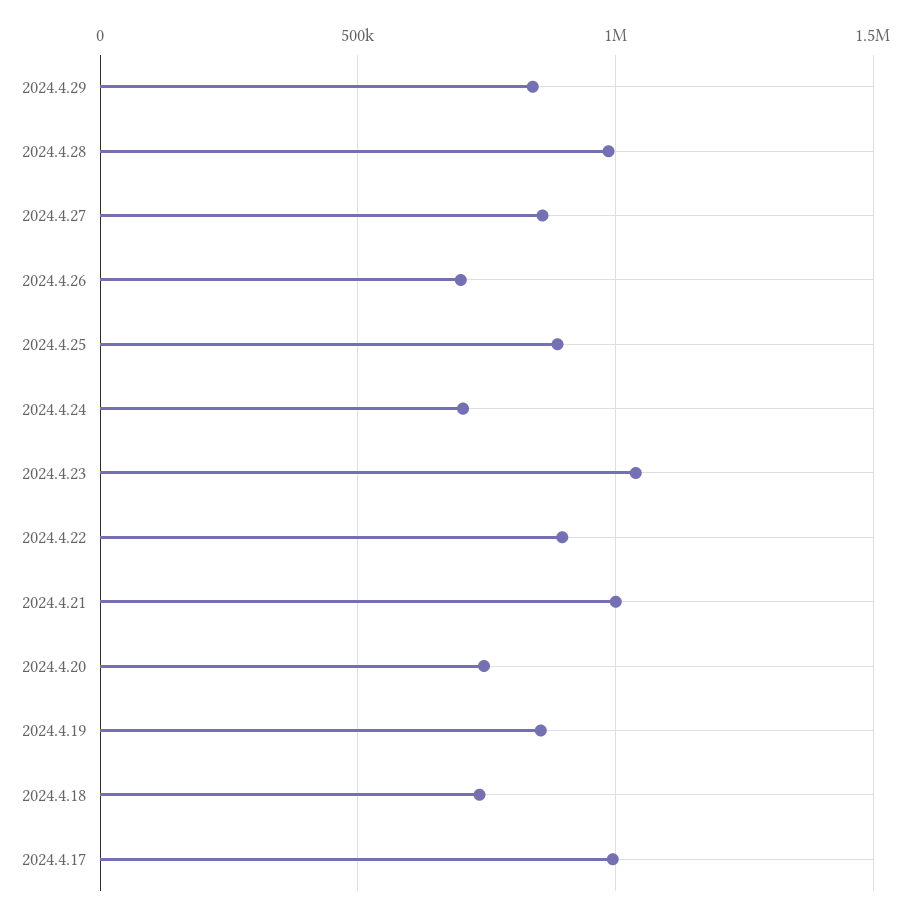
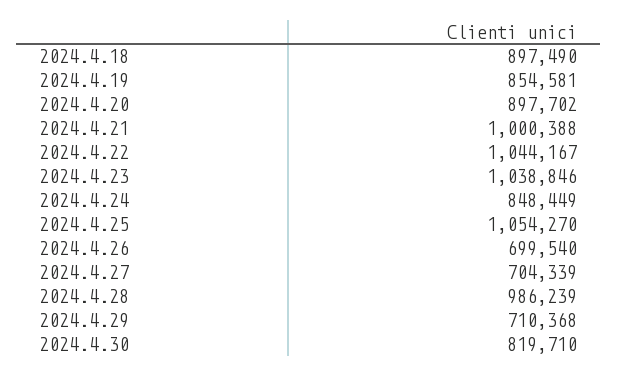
2024.4.29: 850000 -> 710368
2024.4.27: 850000 -> 704339
2024.4.25: 900000 -> 1054270
2024.4.24: 700000 -> 848449
2024.4.22: 900000 -> 1044167
2024.4.20: 750000 -> 897702
2024.4.18: 750000 -> 897490
2024.4.17: 1000000 -> none
2024.4.30: none -> 819710

